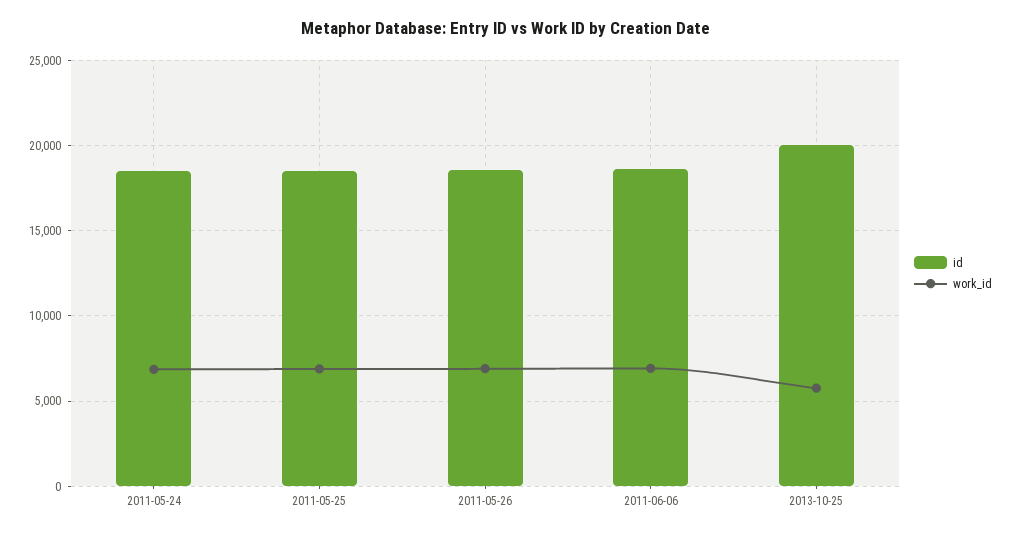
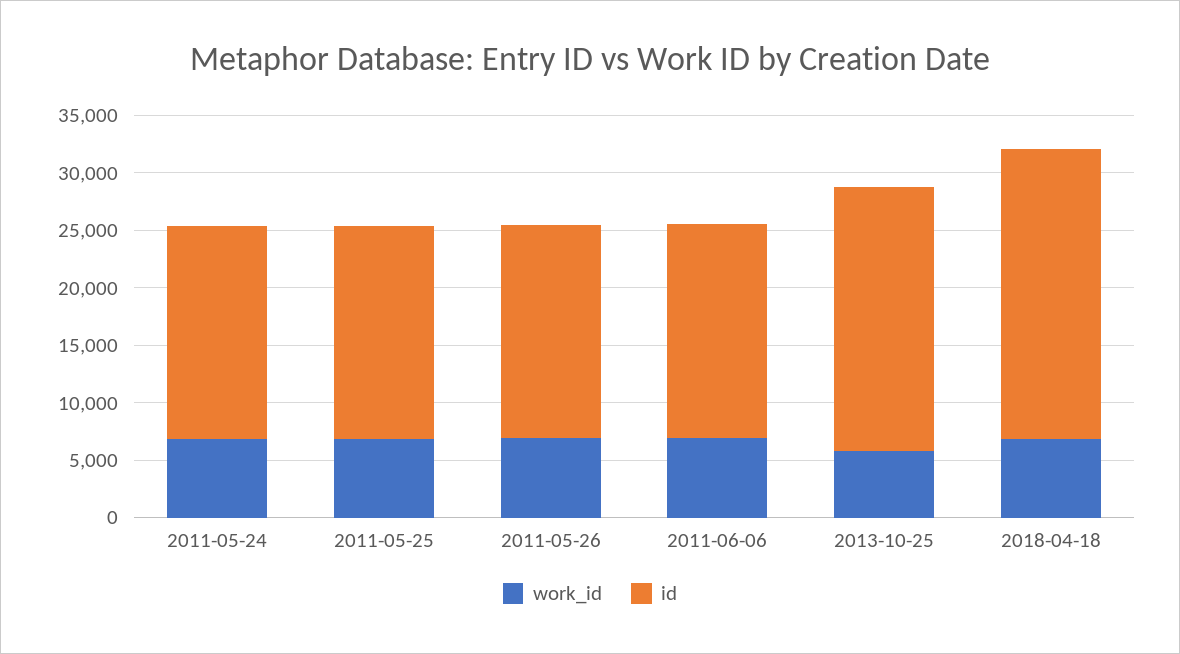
id, 2013-10-25: 20000 -> 23000
work_id, 2018-04-18: none -> 7000
id, 2018-04-18: none -> 25000

